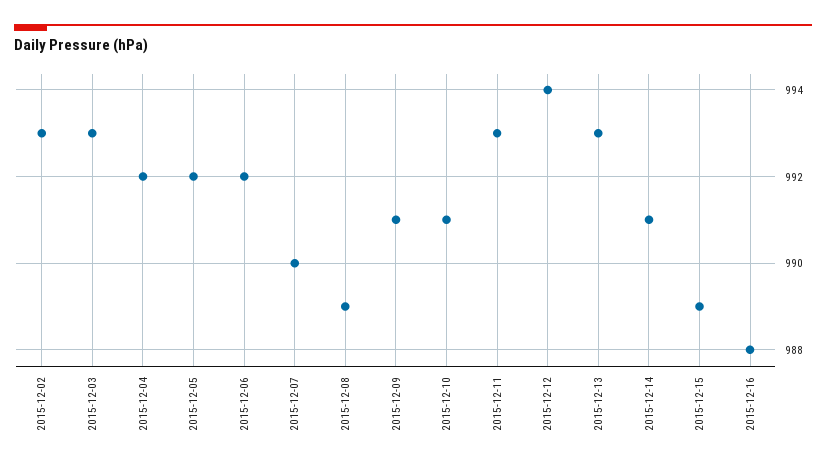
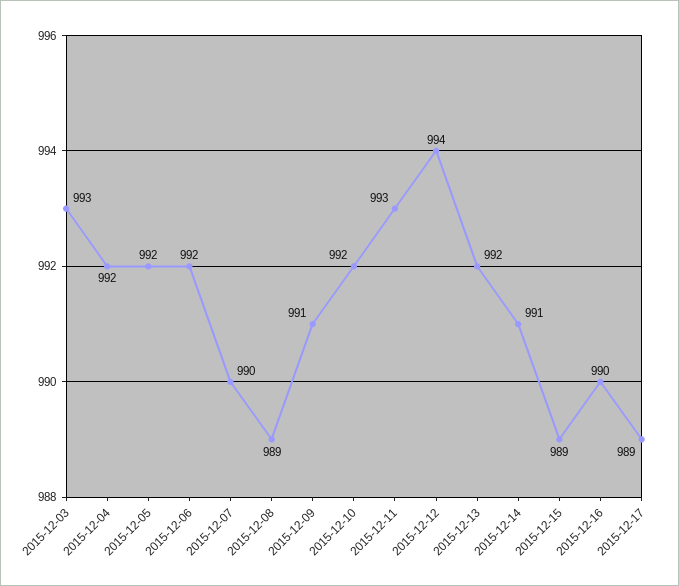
2015-12-02: 993 -> none
2015-12-10: 991 -> 992
2015-12-13: 993 -> 992
2015-12-16: 988 -> 990
2015-12-17: none -> 989

